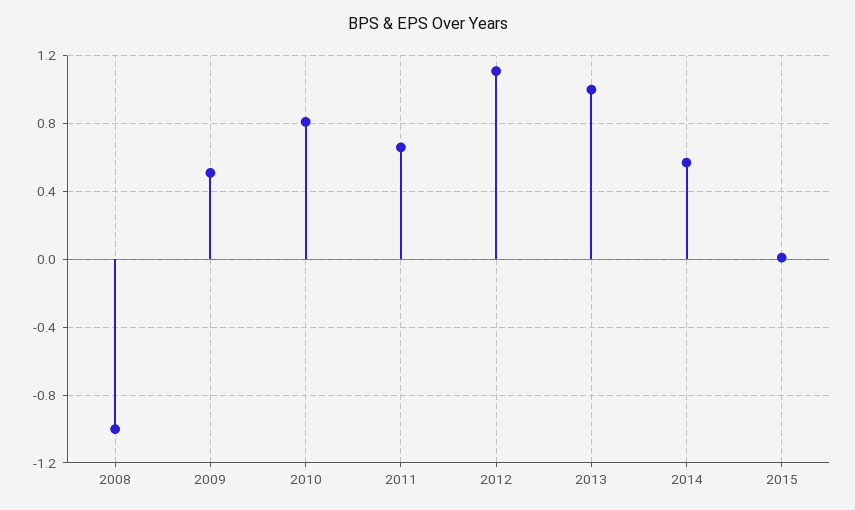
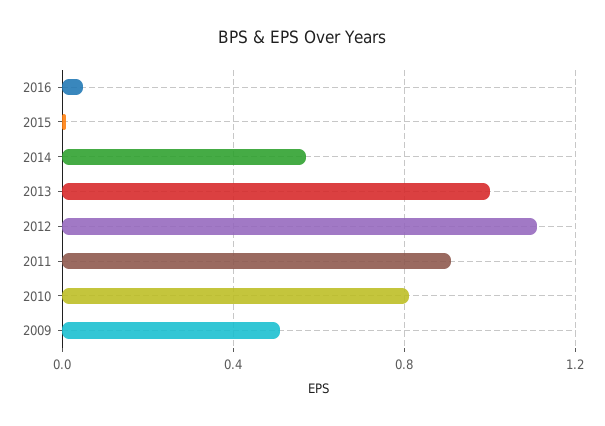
2008: -1 -> none
2011: 0.65 -> 0.9
2016: none -> 0.05

